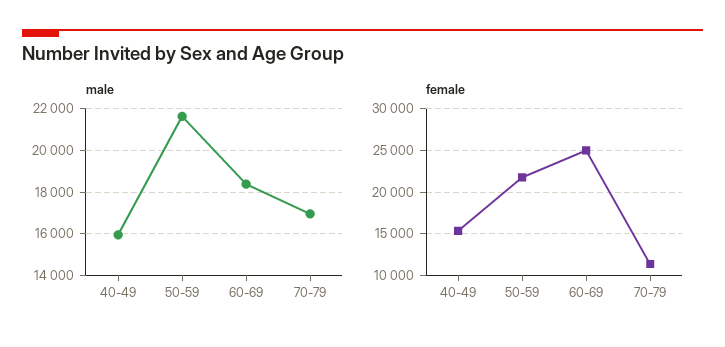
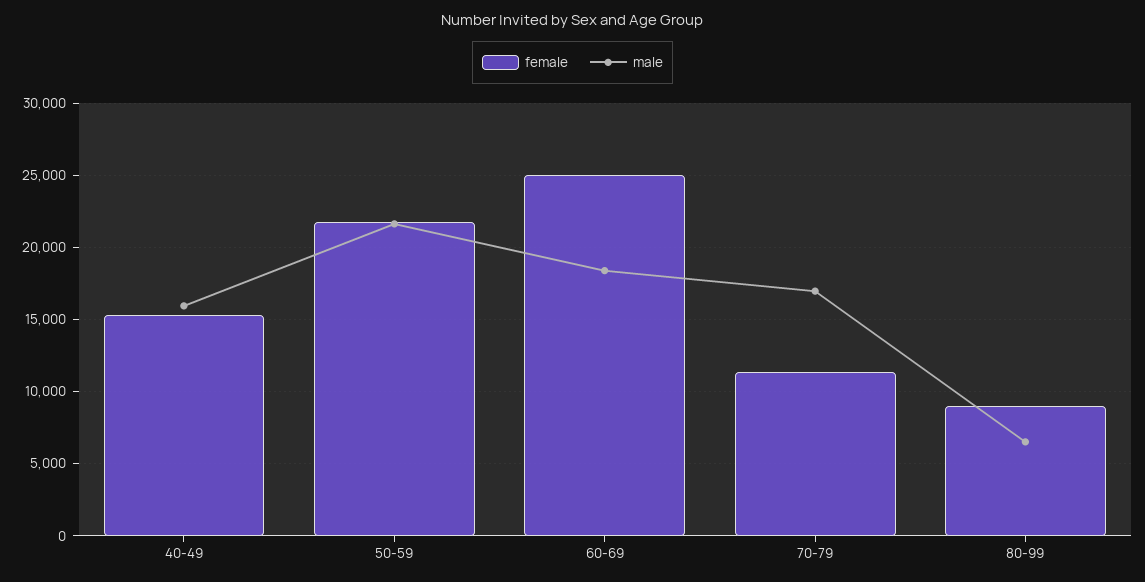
female, 80-99: none -> 9000
male, 80-99: none -> 6500

